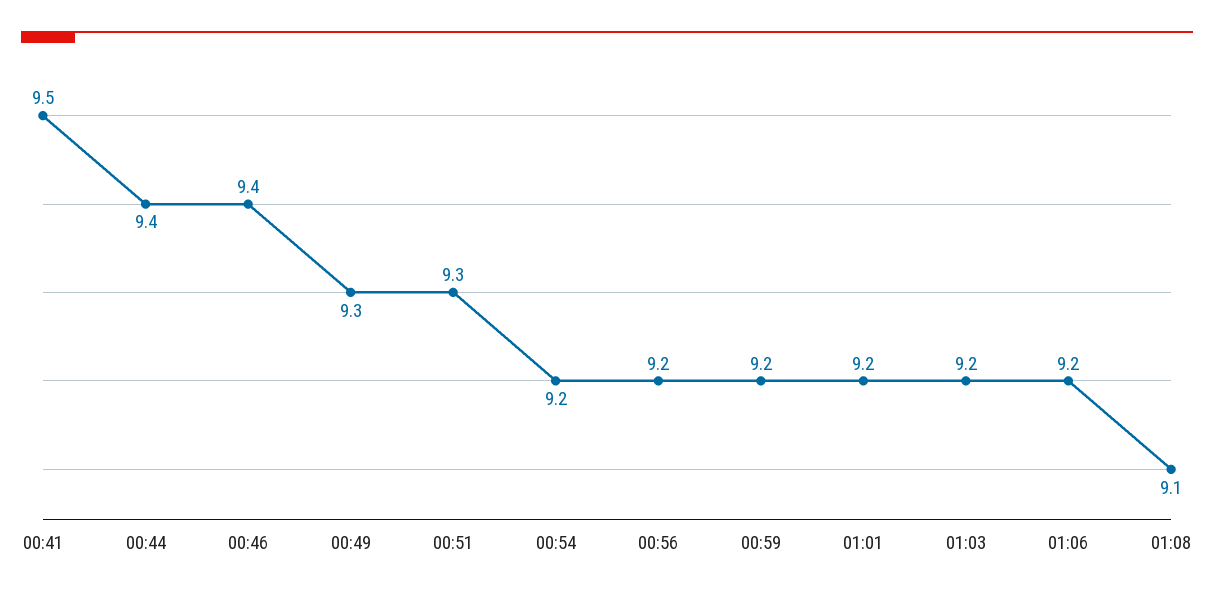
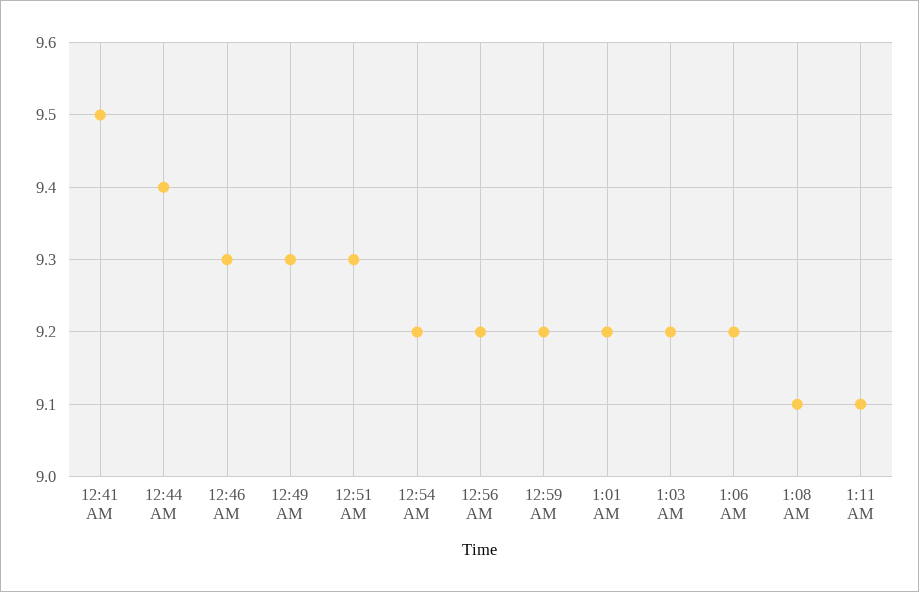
00:46: 9.4 -> 9.3
1:11 AM: none -> 9.1

